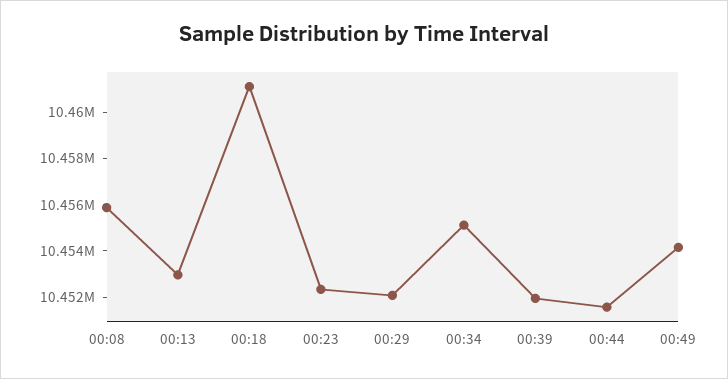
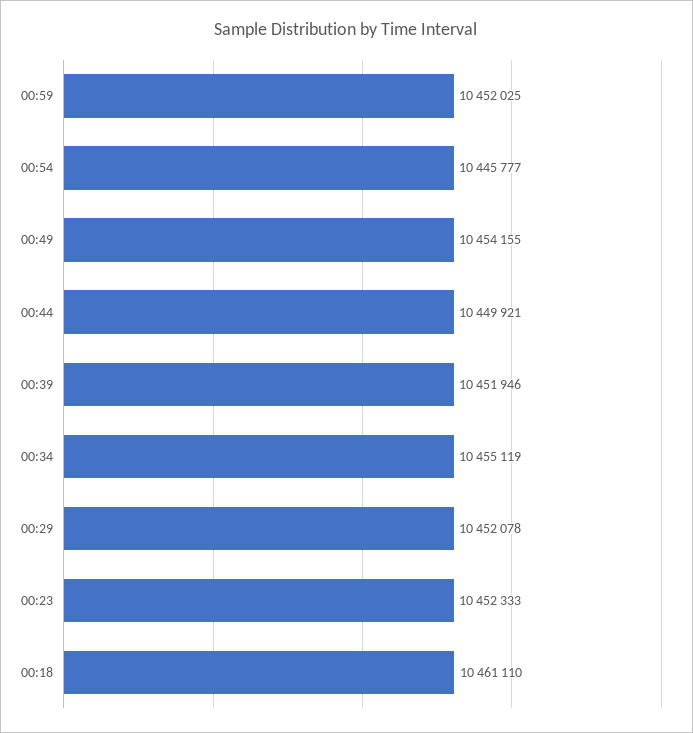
00:08: 10456000 -> none
00:13: 10453000 -> none
00:44: 10451500 -> 10449921
00:59: none -> 10452025
00:54: none -> 10445777

